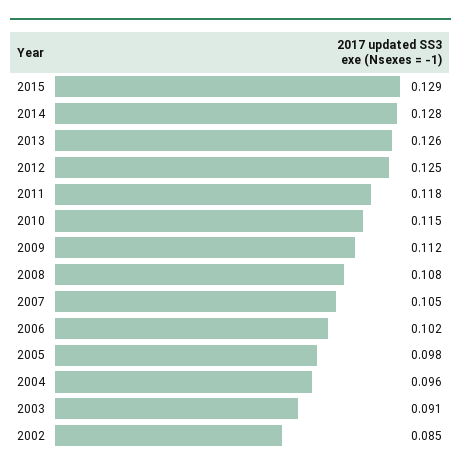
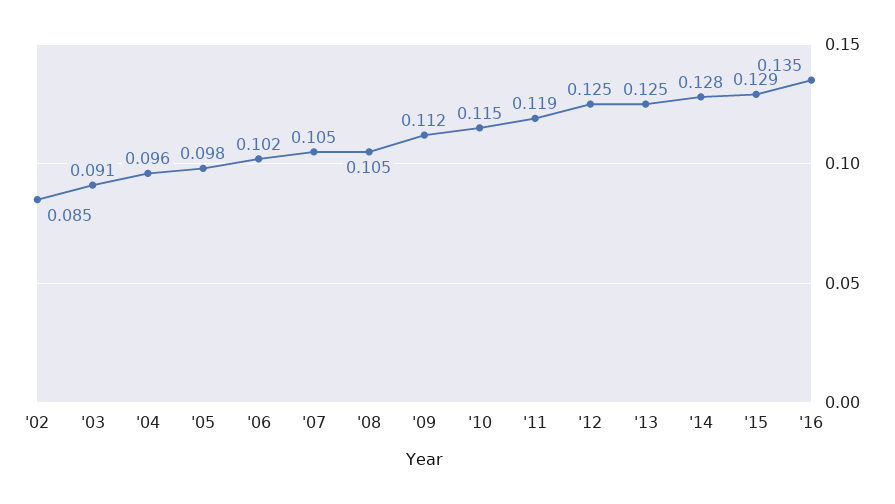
2013: 0.126 -> 0.125
2011: 0.118 -> 0.119
2008: 0.108 -> 0.105
'16: none -> 0.135

